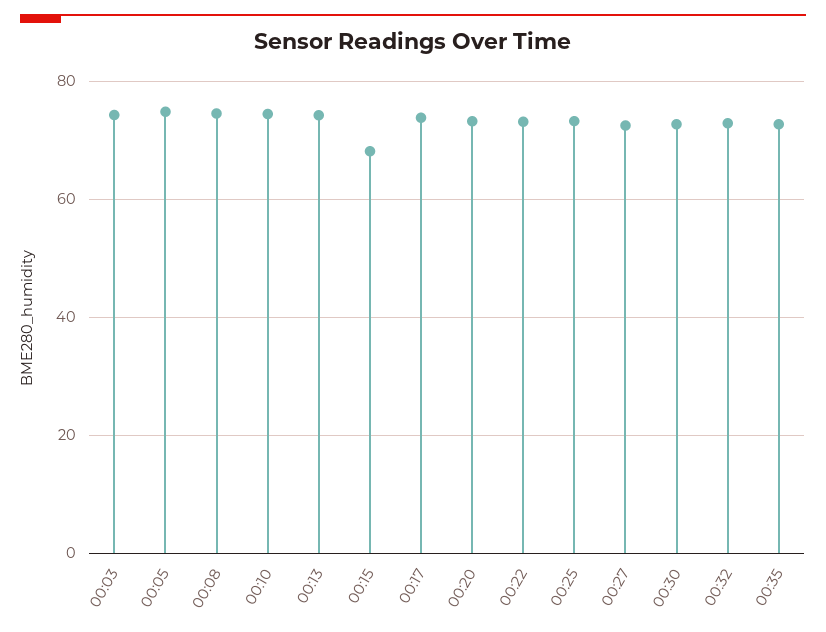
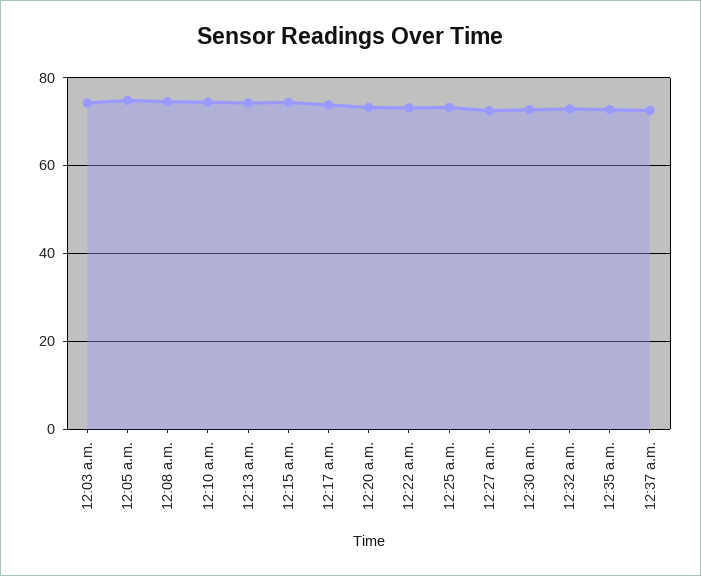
00:15: 68 -> 74
12:37 a.m.: none -> 72

